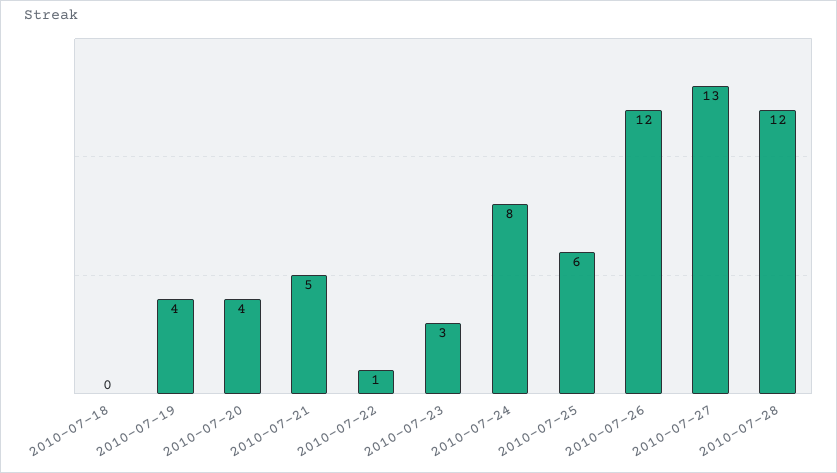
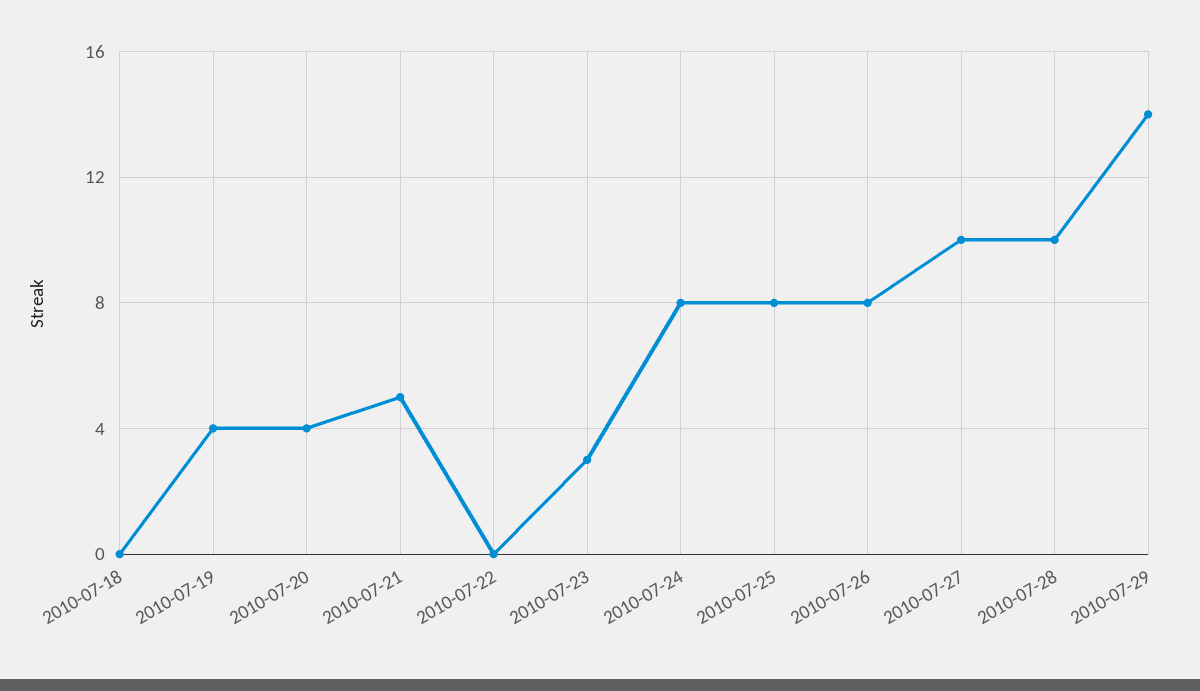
2010-07-22: 1 -> 0
2010-07-25: 6 -> 8
2010-07-26: 12 -> 8
2010-07-27: 13 -> 10
2010-07-28: 12 -> 10
2010-07-29: none -> 14

